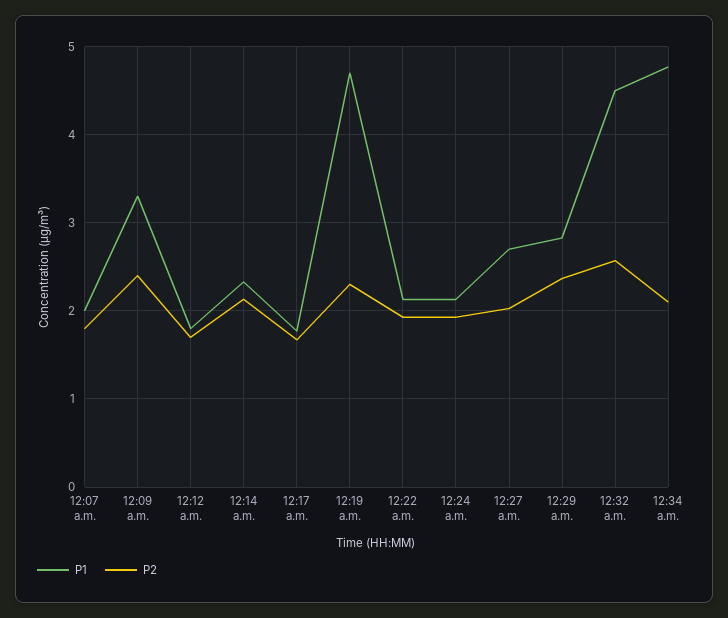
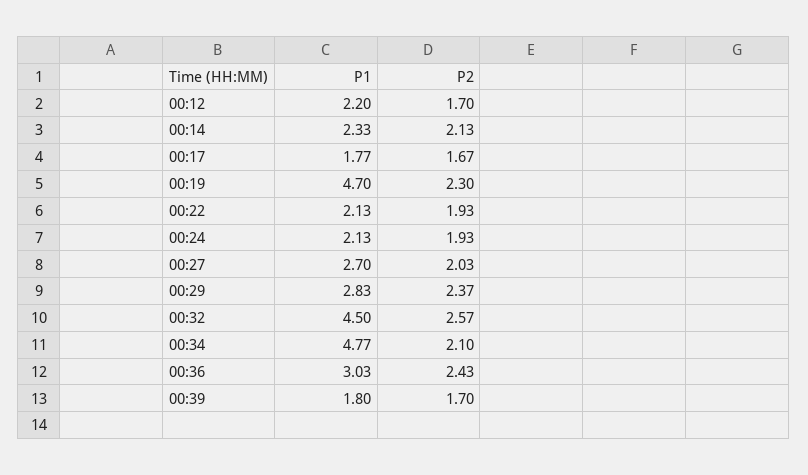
P1, 12:07 a.m.: 2 -> none
P2, 12:07 a.m.: 1.8 -> none
P1, 12:09 a.m.: 3.3 -> none
P2, 12:09 a.m.: 2.4 -> none
P1, 12:12 a.m.: 1.8 -> 2.2
P1, 00:36: none -> 3.03
P2, 00:36: none -> 2.43
P1, 00:39: none -> 1.8
P2, 00:39: none -> 1.7

